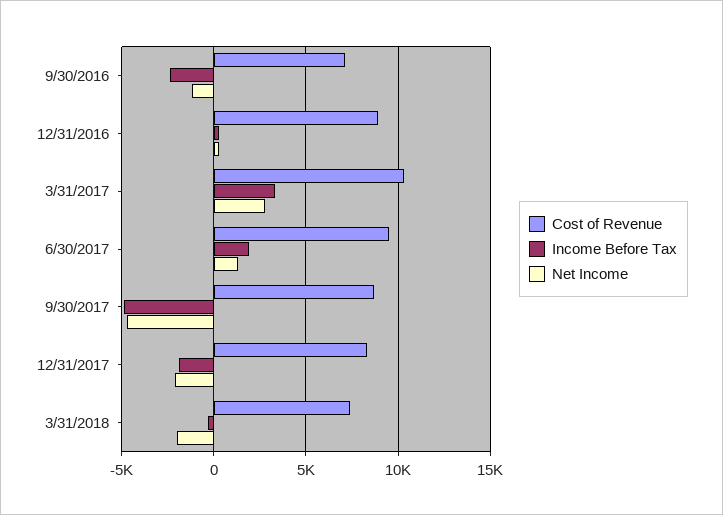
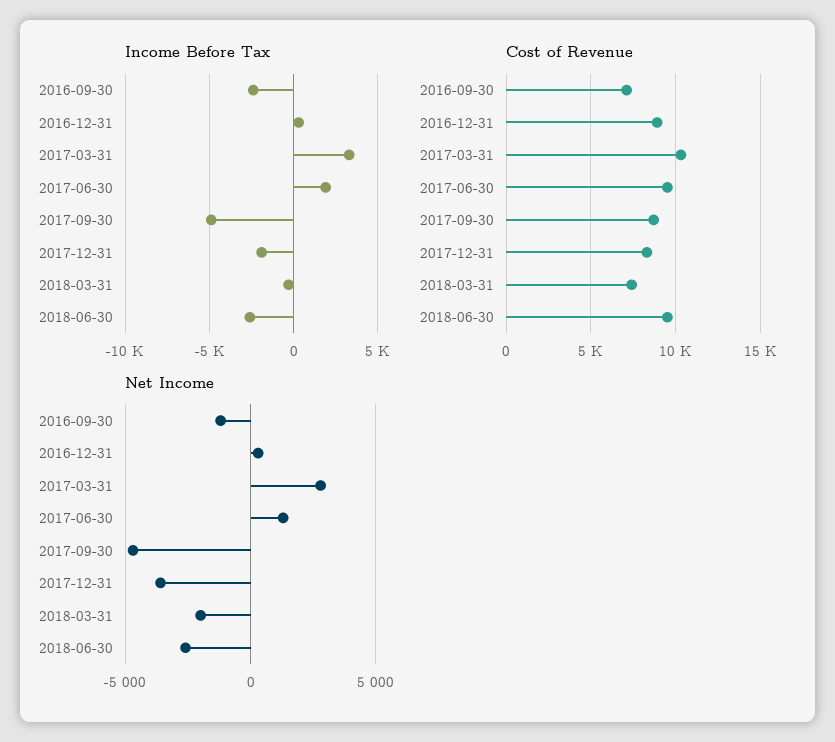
Net Income, 12/31/2017: -2000 -> -3500
Income Before Tax, 2018-06-30: none -> -2500
Cost of Revenue, 2018-06-30: none -> 9500
Net Income, 2018-06-30: none -> -2500

